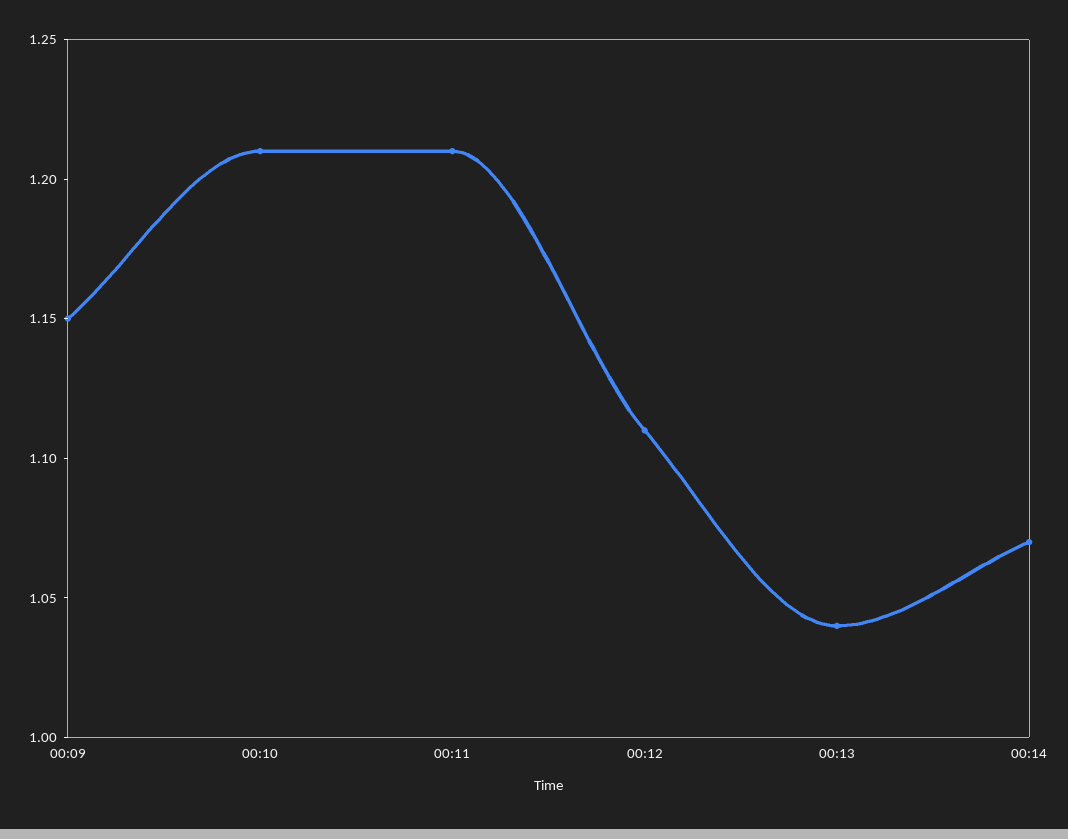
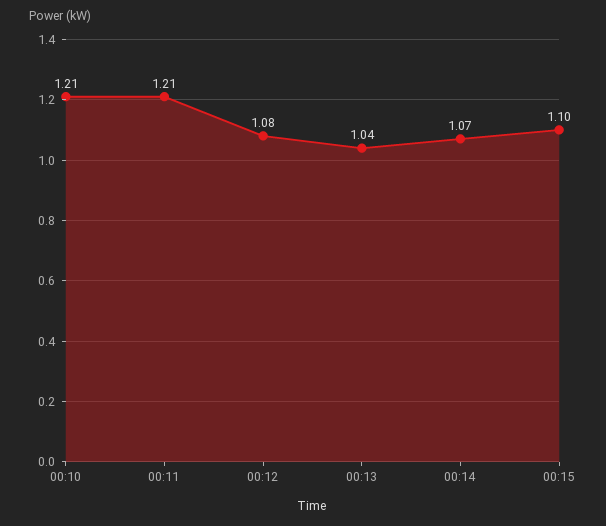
00:09: 1.15 -> none
00:12: 1.11 -> 1.08
00:15: none -> 1.1

